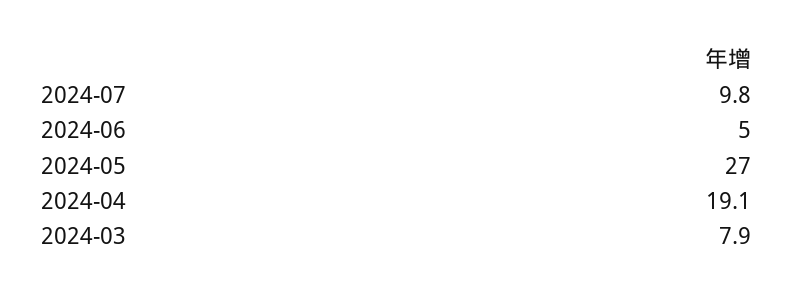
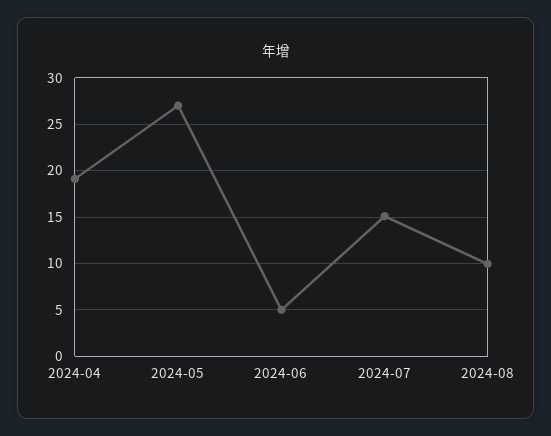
2024-07: 9.8 -> 15
2024-03: 7.9 -> none
2024-08: none -> 10

